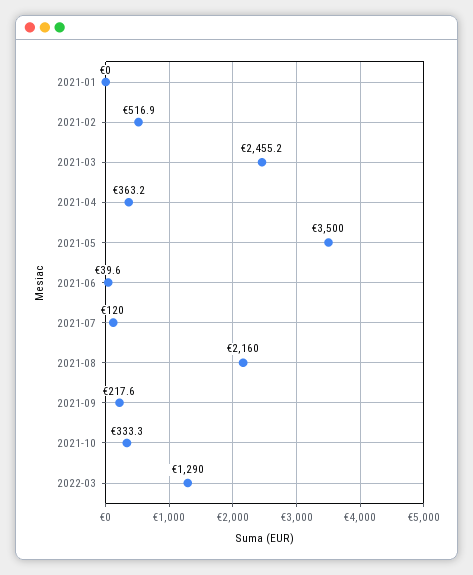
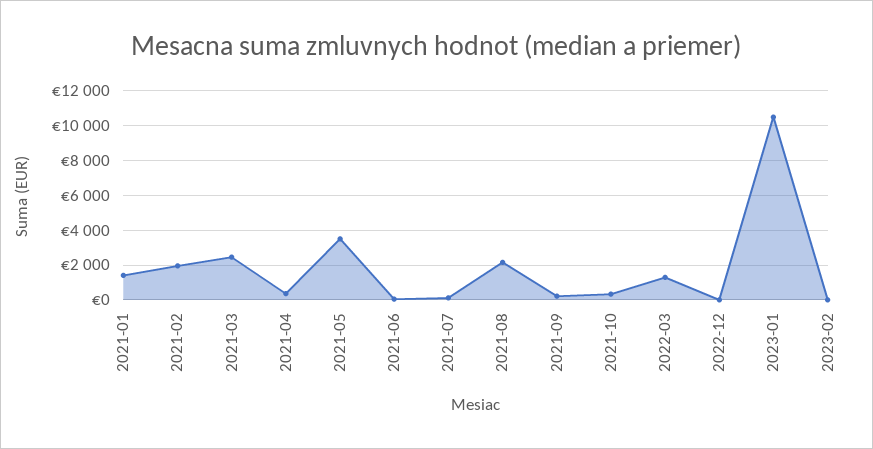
2021-01: 0 -> 1500
2021-02: 516.9 -> 2000
2022-12: none -> 0
2023-01: none -> 10500
2023-02: none -> 0

